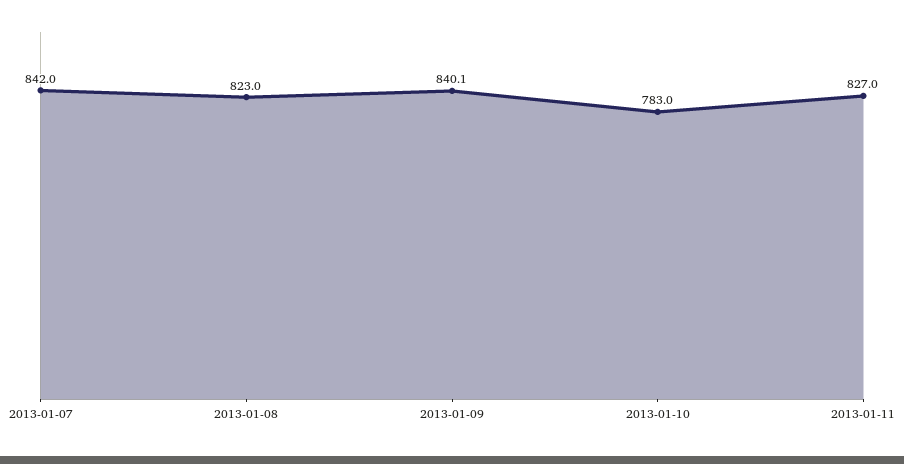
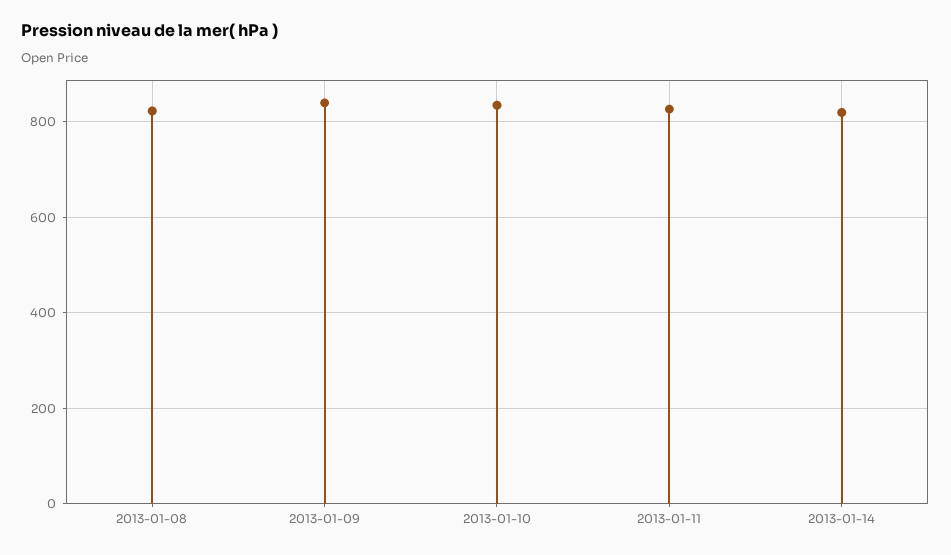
2013-01-07: 842 -> none
2013-01-10: 783 -> 840
2013-01-14: none -> 820

